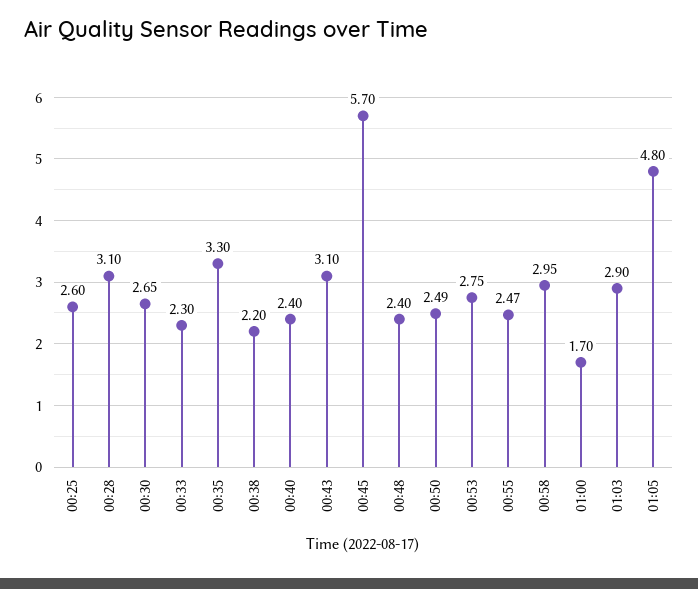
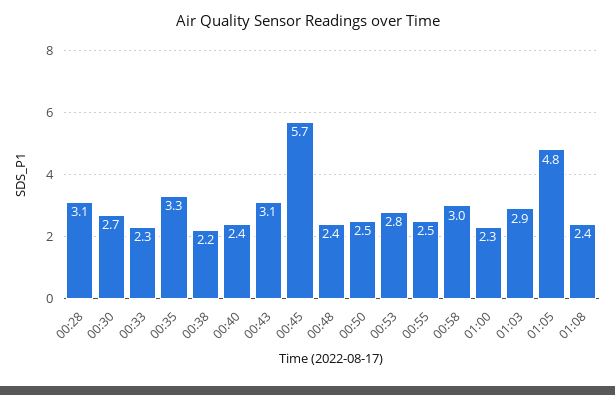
00:25: 2.6 -> none
01:00: 1.7 -> 2.3
01:08: none -> 2.4

